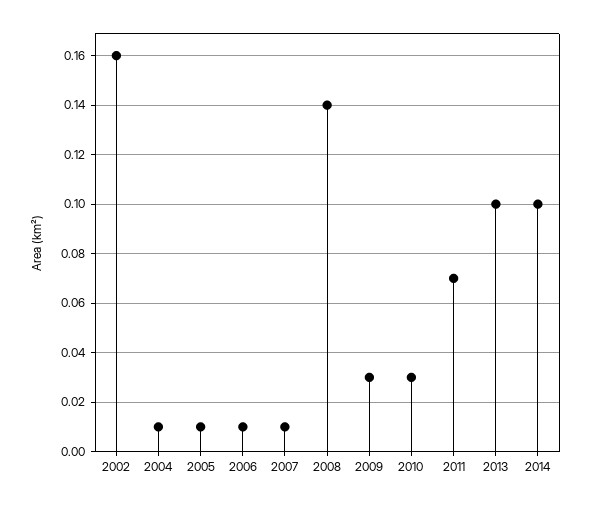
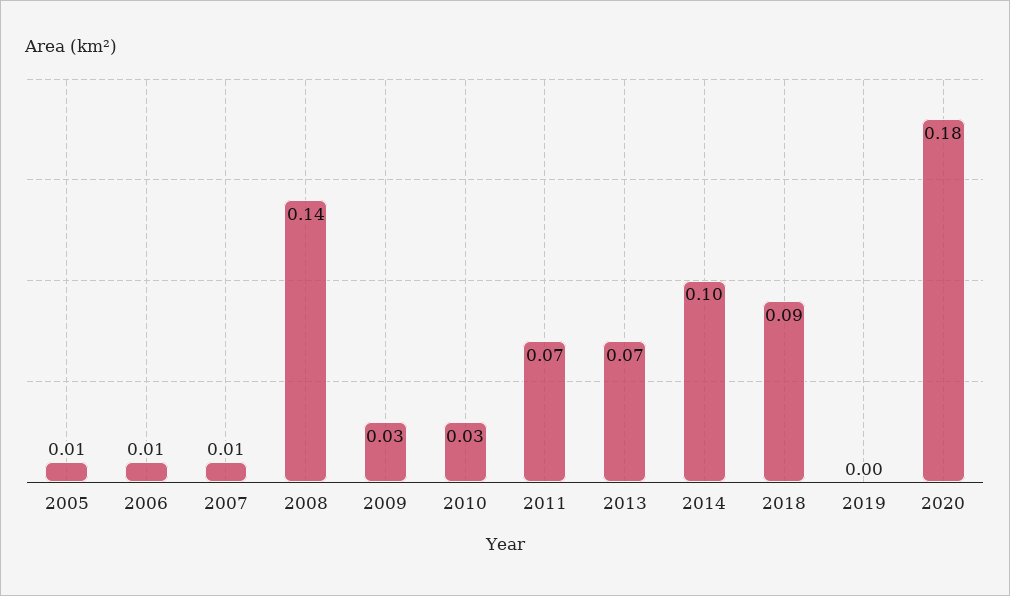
2002: 0.16 -> none
2004: 0.01 -> none
2013: 0.1 -> 0.07
2018: none -> 0.09
2019: none -> 0
2020: none -> 0.18

